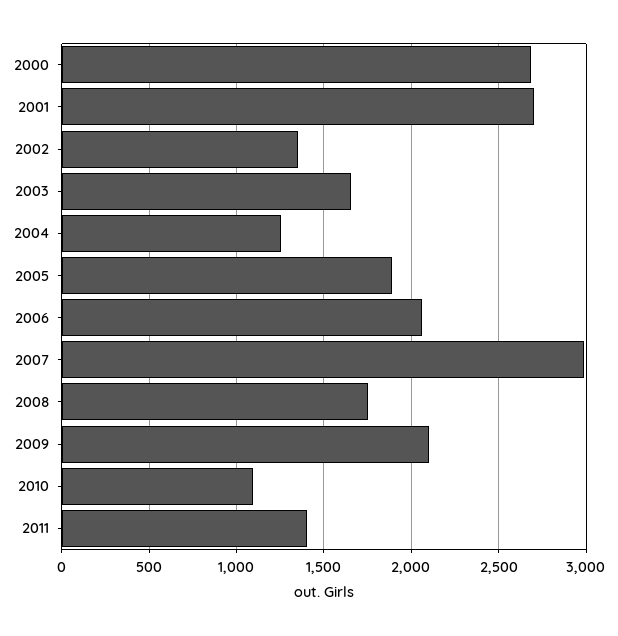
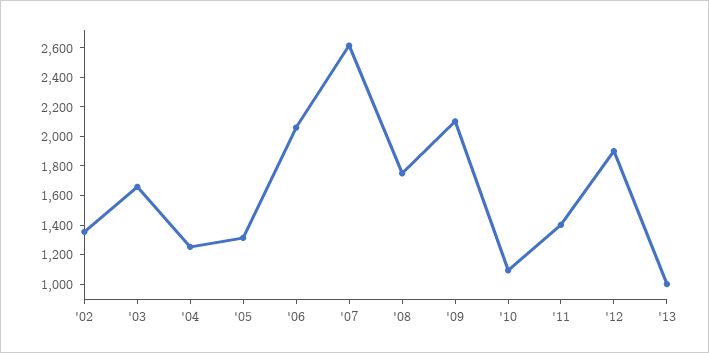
2000: 2700 -> none
2001: 2700 -> none
2005: 1900 -> 1300
2007: 3000 -> 2600
'12: none -> 1900
'13: none -> 1000

